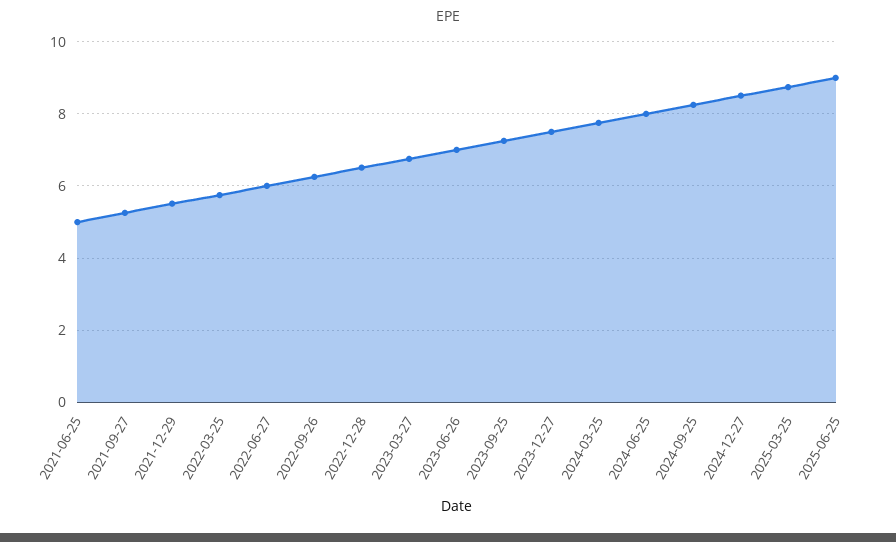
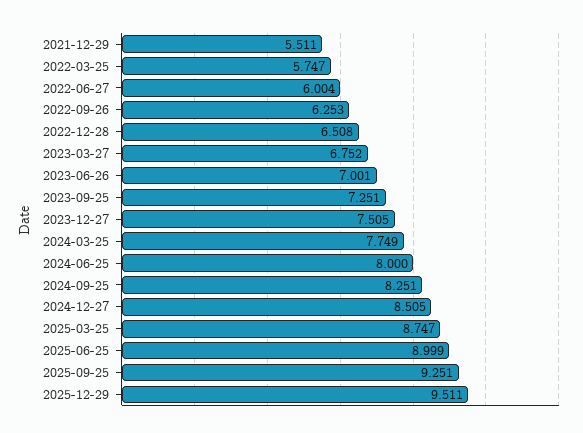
2021-06-25: 5 -> none
2021-09-27: 5.2 -> none
2025-09-25: none -> 9.251
2025-12-29: none -> 9.511

